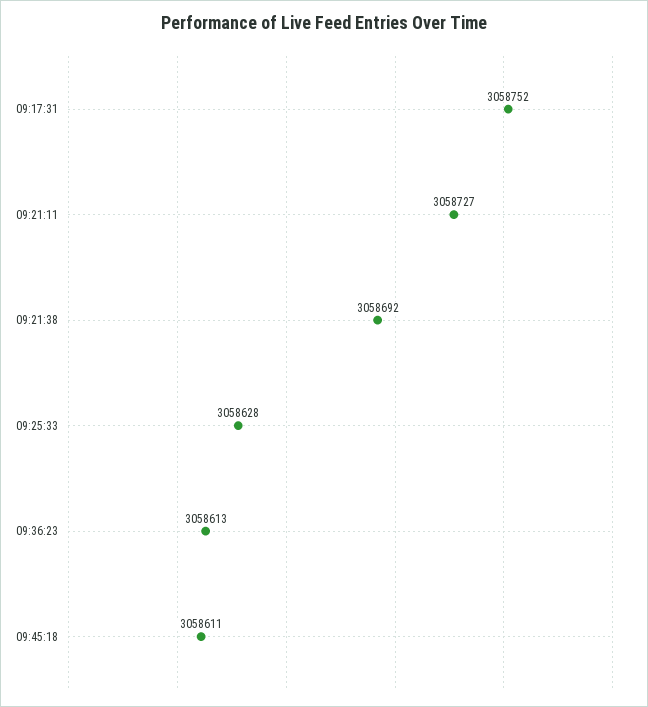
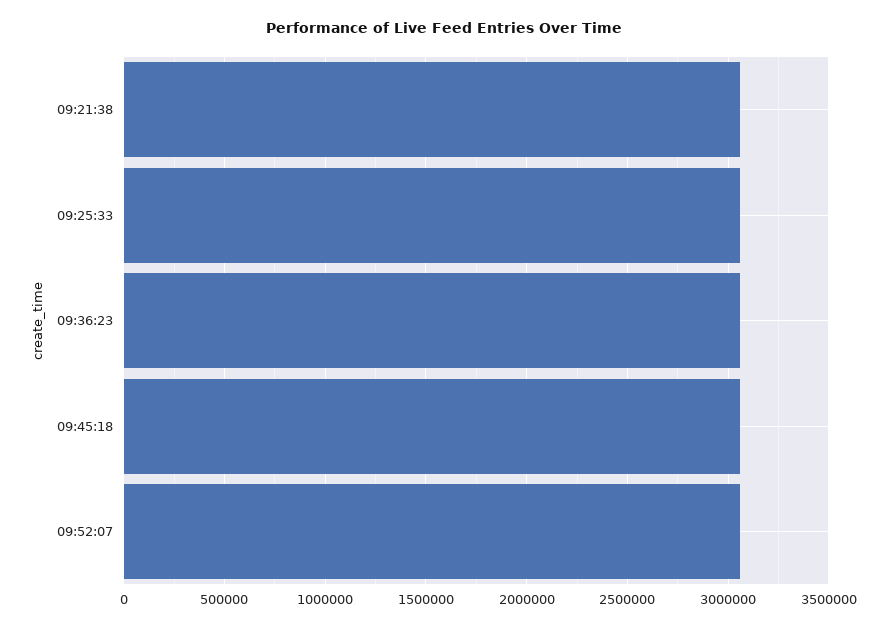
09:17:31: 3058752 -> none
09:21:11: 3058727 -> none
09:52:07: none -> 3050000

